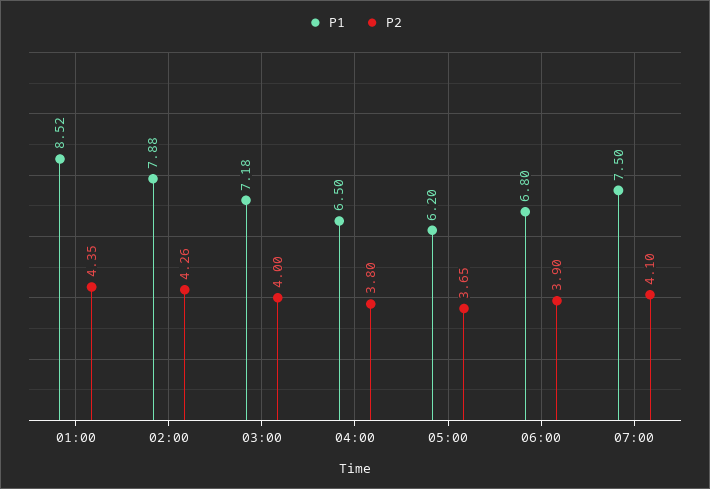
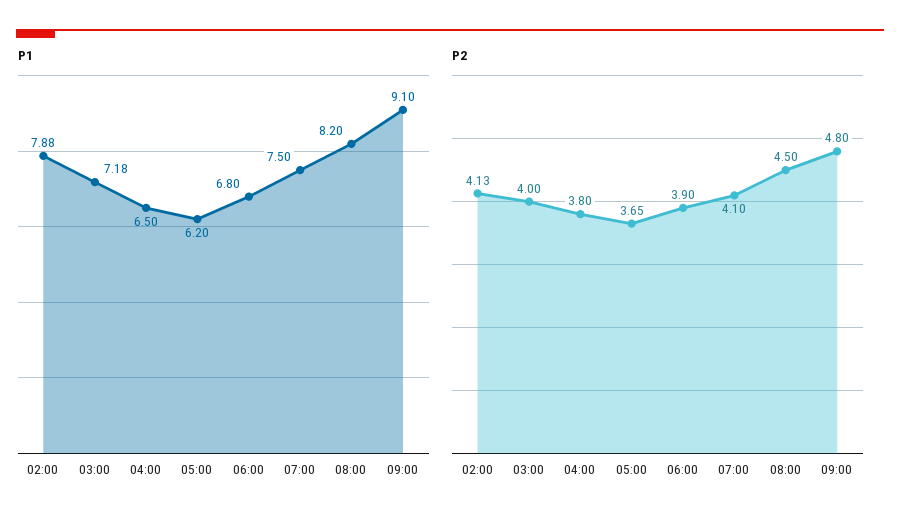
P1, 01:00: 8.52 -> none
P2, 01:00: 4.35 -> none
P2, 02:00: 4.26 -> 4.13
P1, 08:00: none -> 8.2
P1, 09:00: none -> 9.1
P2, 08:00: none -> 4.5
P2, 09:00: none -> 4.8

